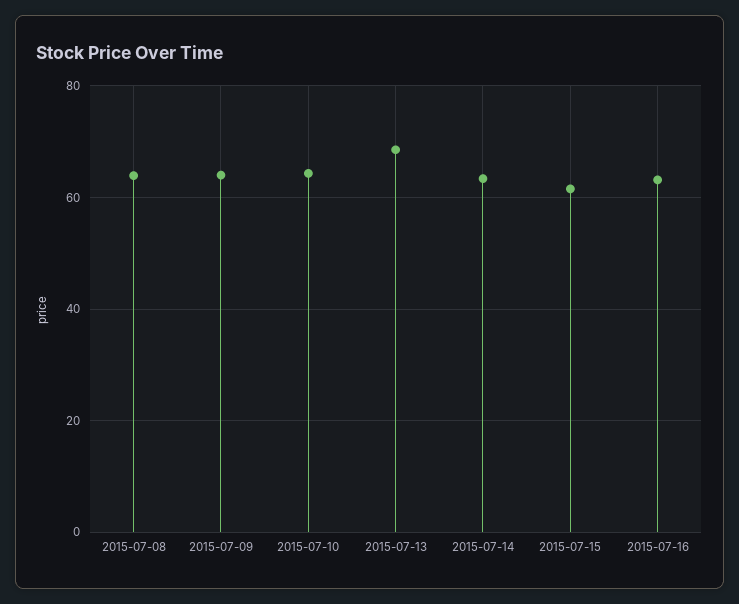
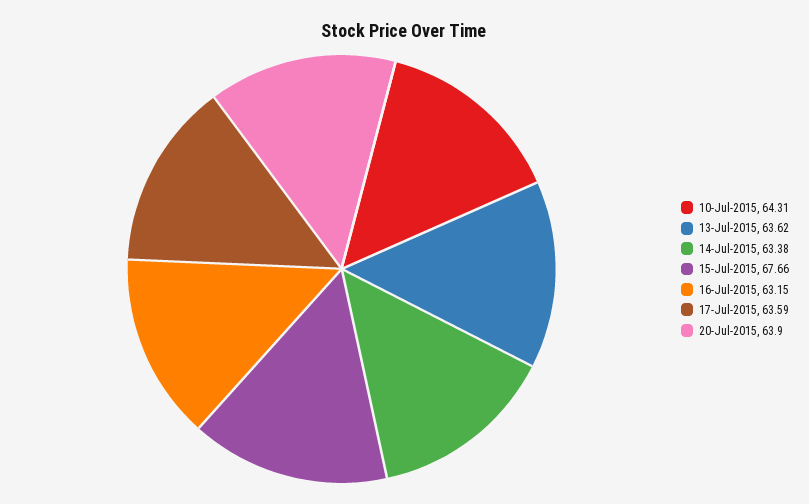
2015-07-08: 64 -> none
2015-07-09: 64 -> none
2015-07-13: 68 -> 63.62
2015-07-15: 62 -> 67.66
17-Jul-2015: none -> 63.59
20-Jul-2015: none -> 63.9

